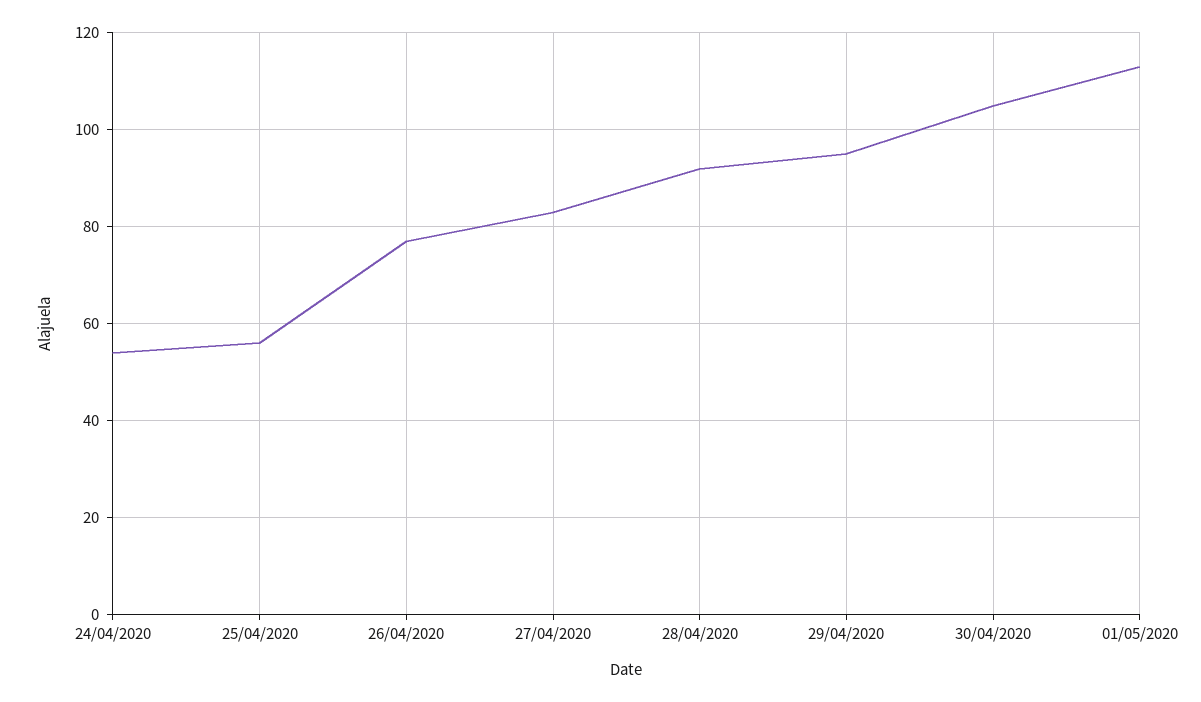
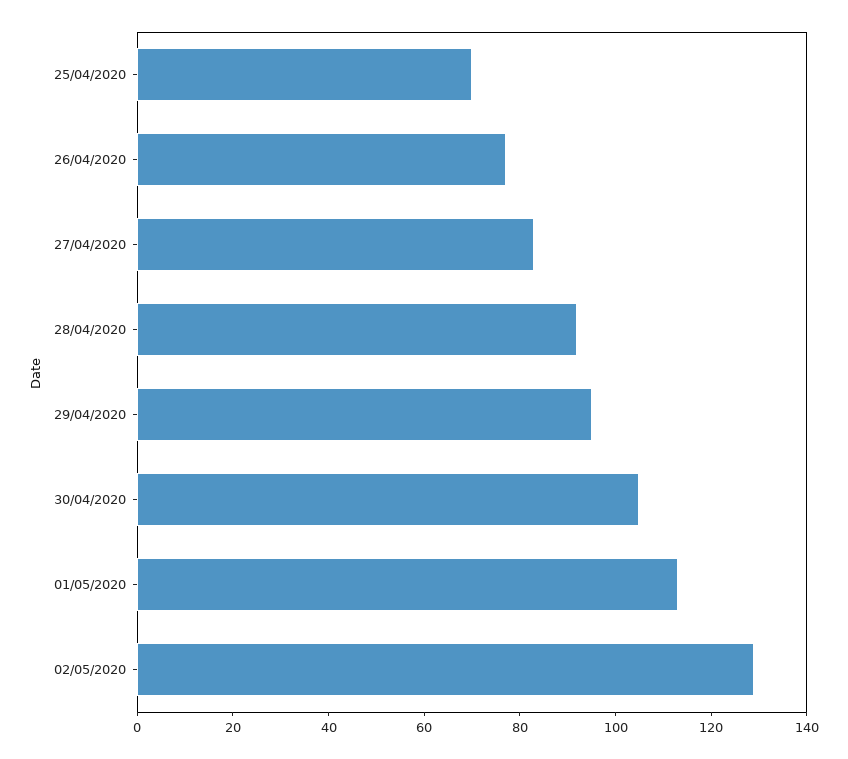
24/04/2020: 55 -> none
25/04/2020: 55 -> 70
02/05/2020: none -> 130

